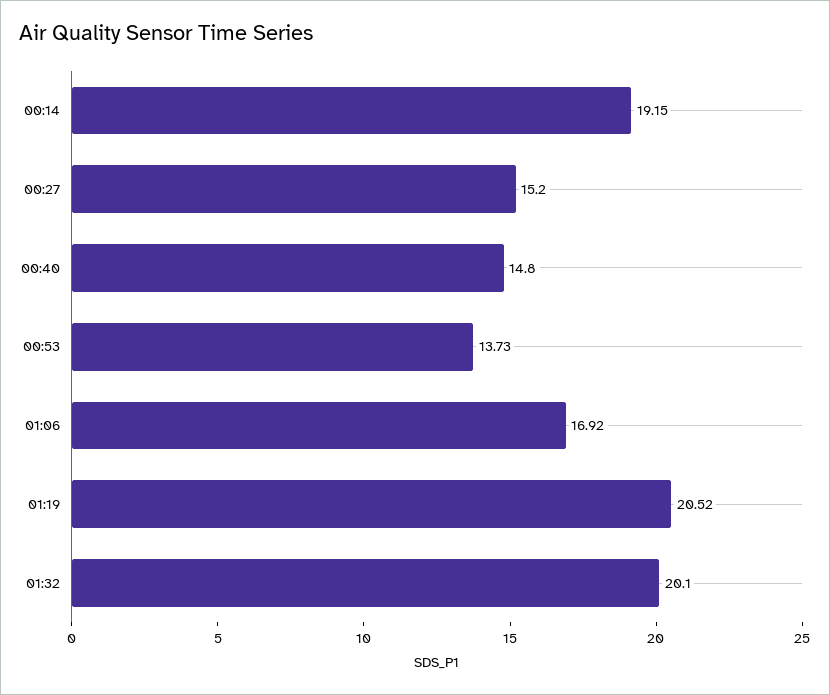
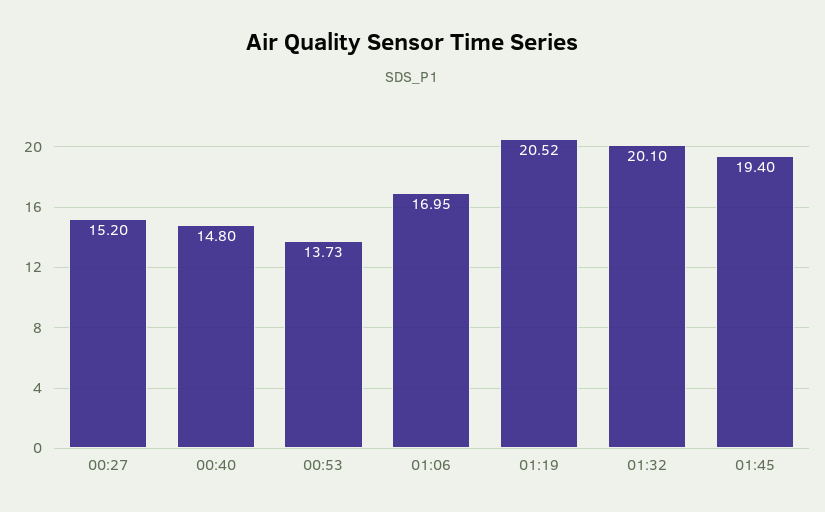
00:14: 19.15 -> none
01:06: 16.92 -> 16.95
01:45: none -> 19.4

